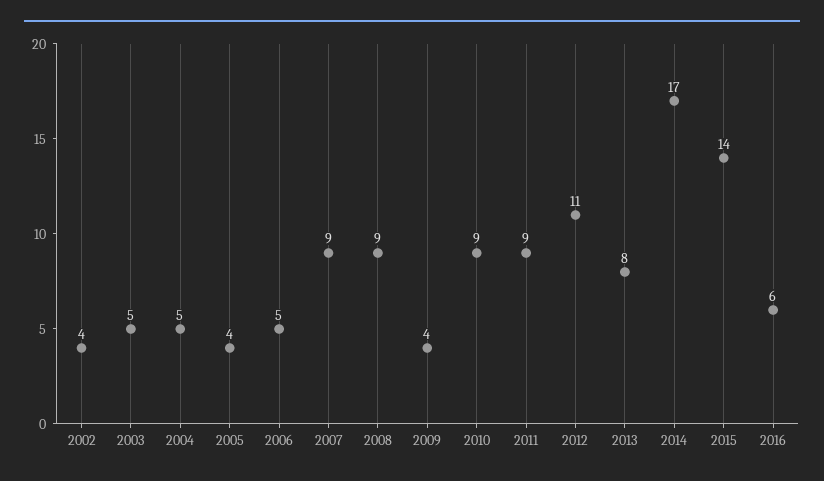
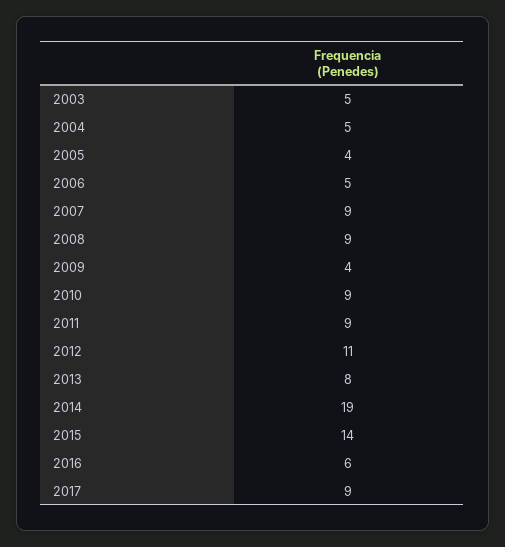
2002: 4 -> none
2014: 17 -> 19
2017: none -> 9

